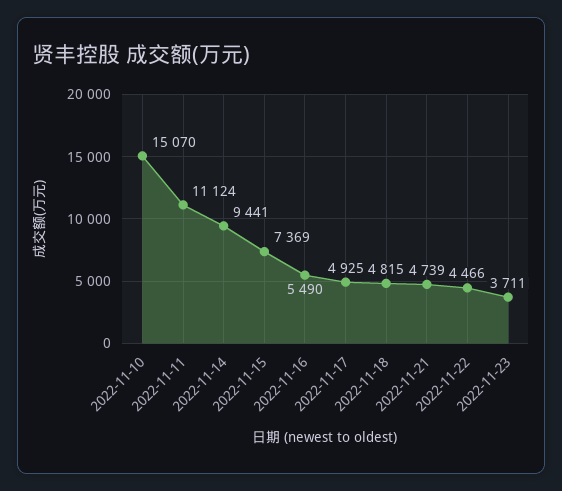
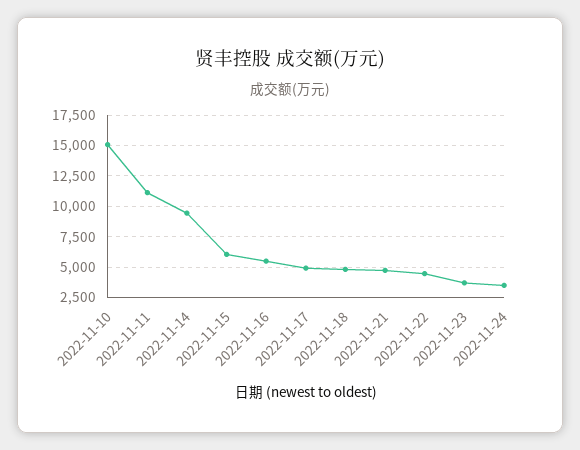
2022-11-15: 7369 -> 6000
2022-11-24: none -> 3500

